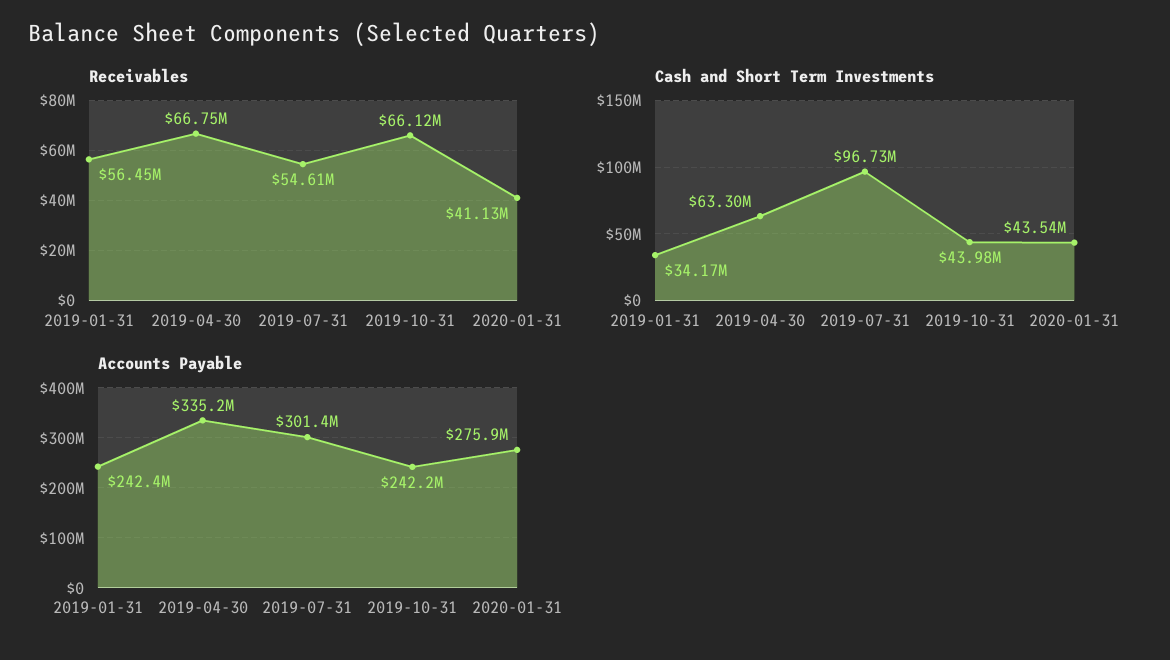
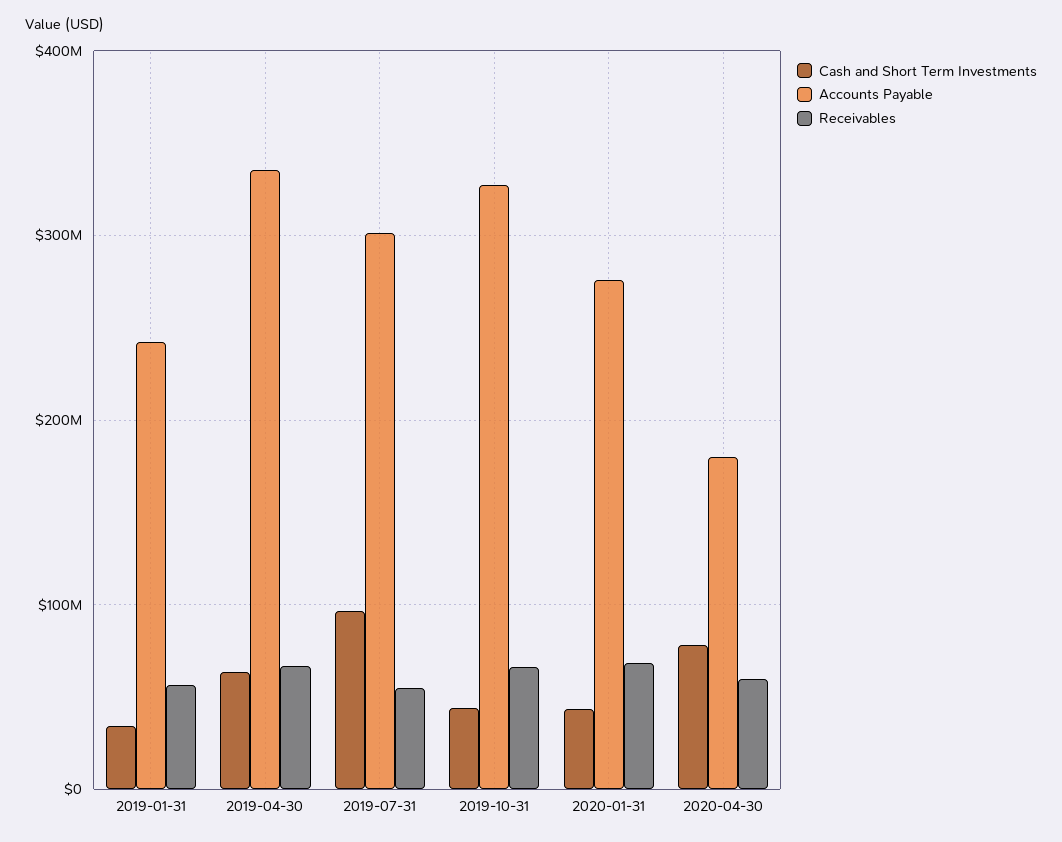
Receivables, 2020-01-31: 41130000 -> 70000000
Accounts Payable, 2019-10-31: 242200000 -> 330000000
Cash and Short Term Investments, 2020-04-30: none -> 80000000
Accounts Payable, 2020-04-30: none -> 180000000
Receivables, 2020-04-30: none -> 60000000

